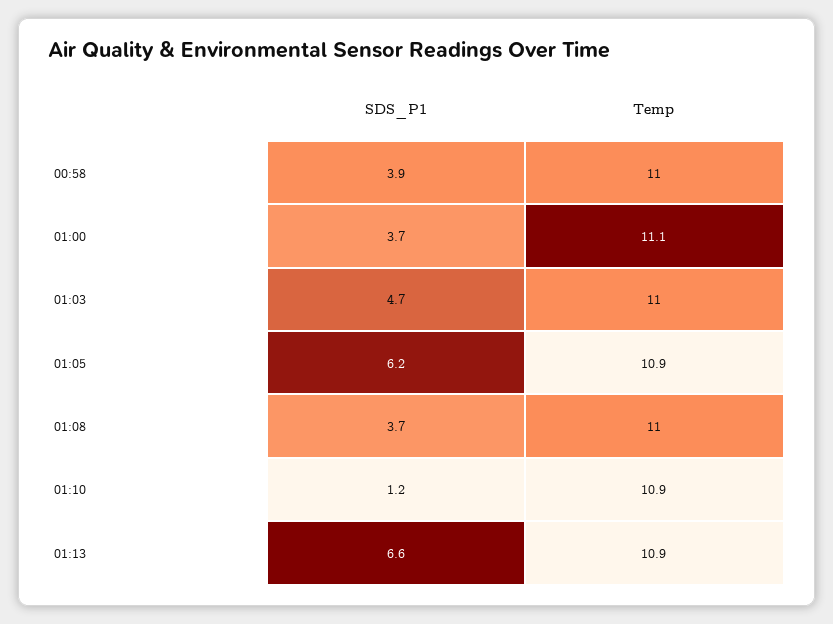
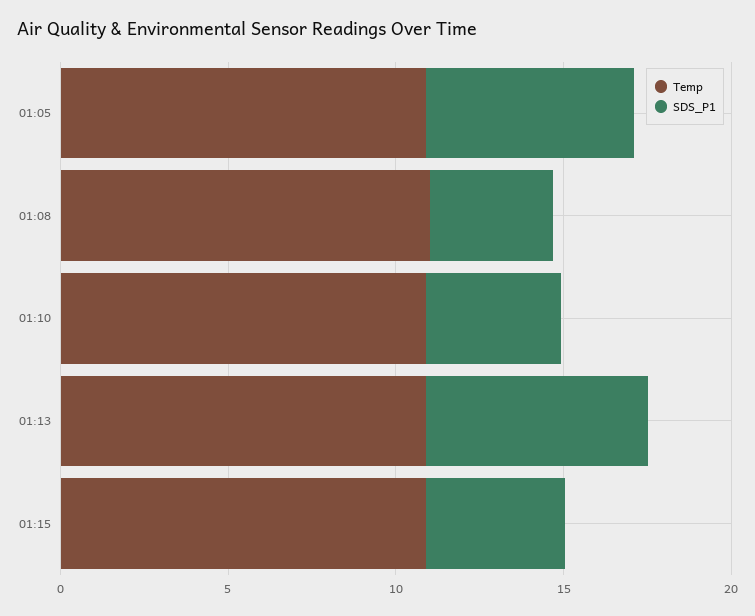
SDS_P1, 00:58: 3.9 -> none
Temp, 00:58: 11 -> none
SDS_P1, 01:00: 3.7 -> none
Temp, 01:00: 11.1 -> none
SDS_P1, 01:03: 4.7 -> none
Temp, 01:03: 11 -> none
SDS_P1, 01:10: 1.2 -> 4
Temp, 01:15: none -> 11
SDS_P1, 01:15: none -> 4

